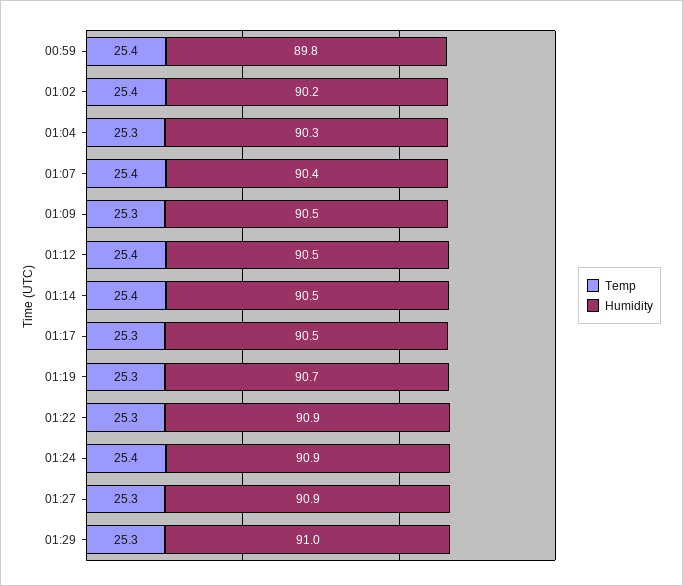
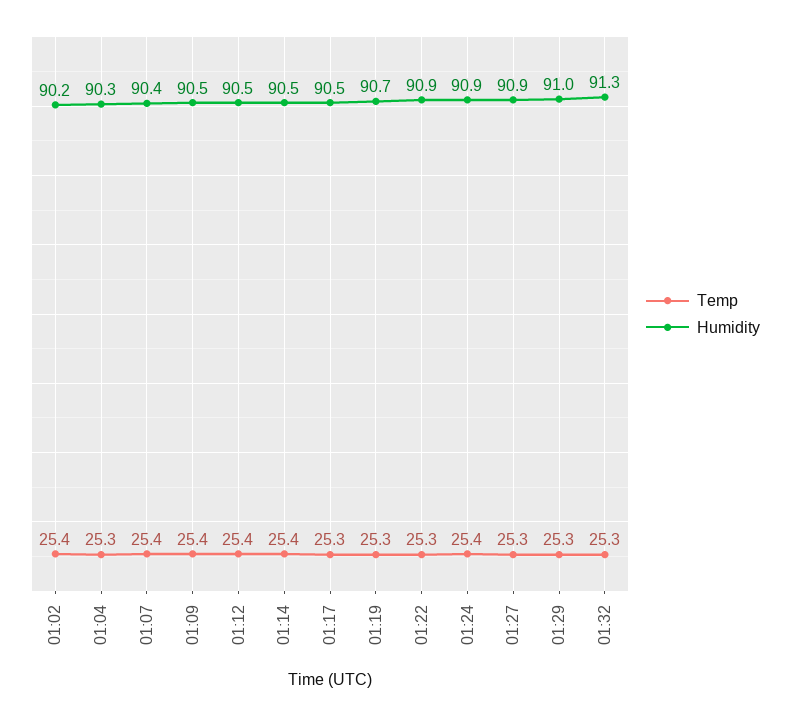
Temp, 00:59: 25.4 -> none
Humidity, 00:59: 89.8 -> none
Temp, 01:09: 25.3 -> 25.4
Temp, 01:32: none -> 25.3
Humidity, 01:32: none -> 91.3

